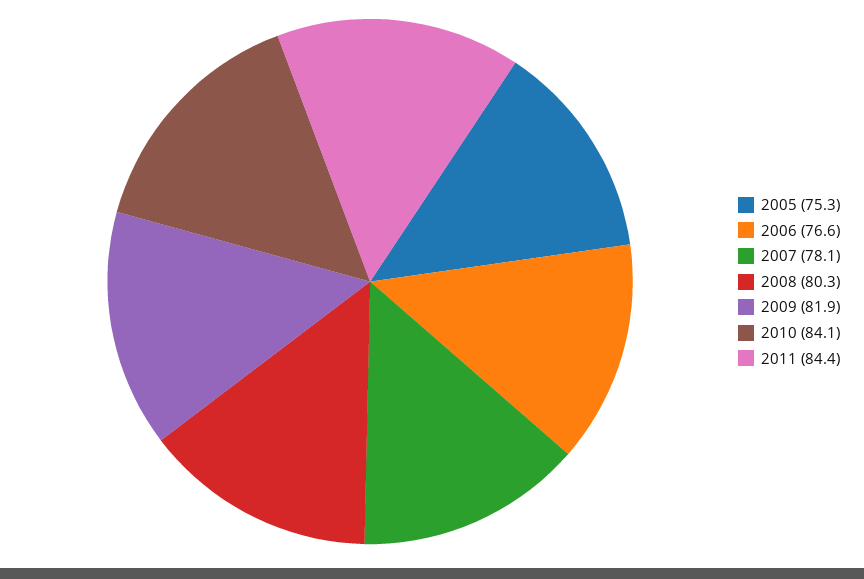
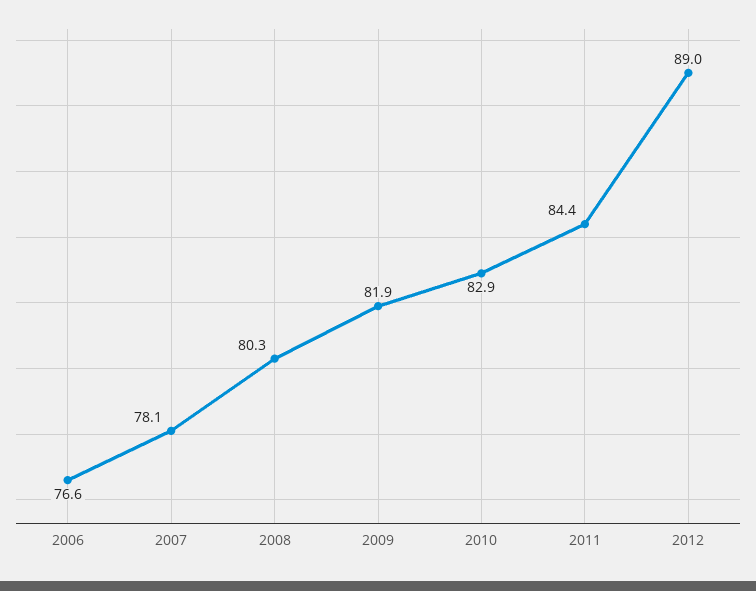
2005: 75.3 -> none
2010: 84.1 -> 82.9
2012: none -> 89

